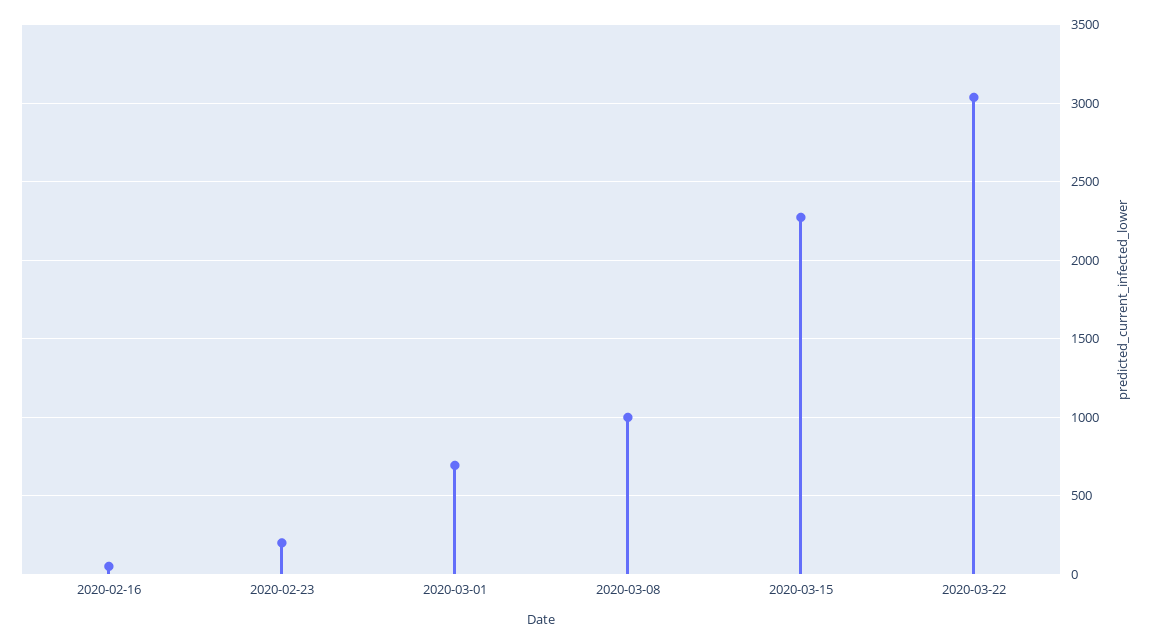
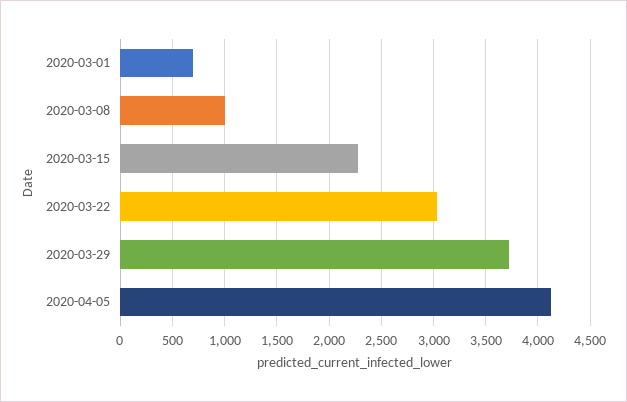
2020-02-16: 50 -> none
2020-02-23: 200 -> none
2020-03-29: none -> 3700
2020-04-05: none -> 4100

